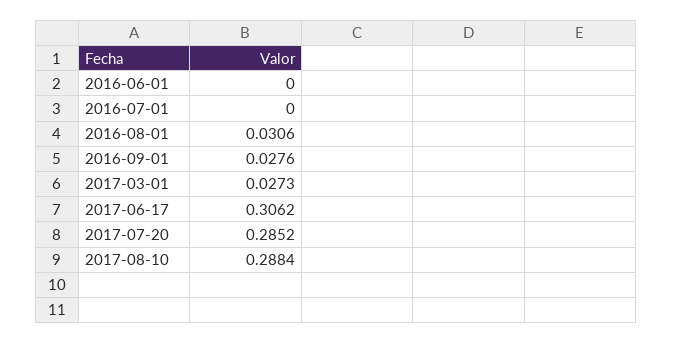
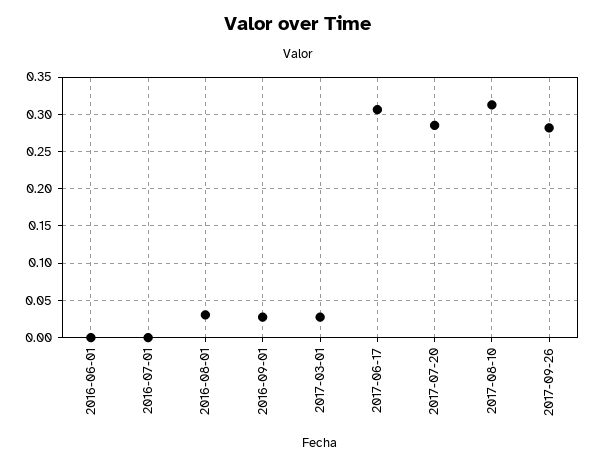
2017-08-10: 0.2884 -> 0.31
2017-09-26: none -> 0.28

